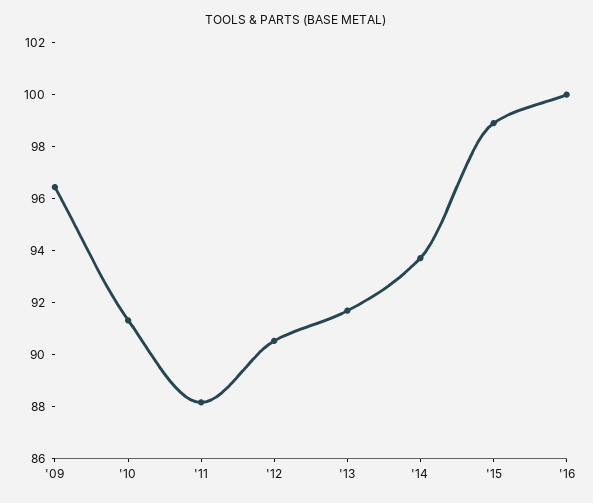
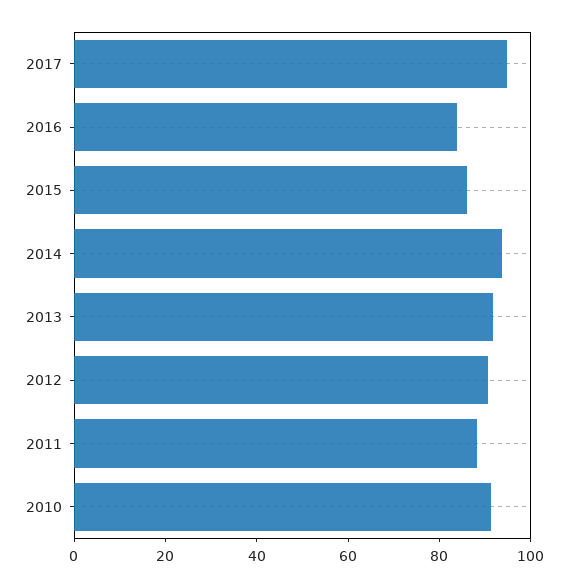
'09: 96.5 -> none
'15: 99 -> 85
'16: 100 -> 85
2017: none -> 95

